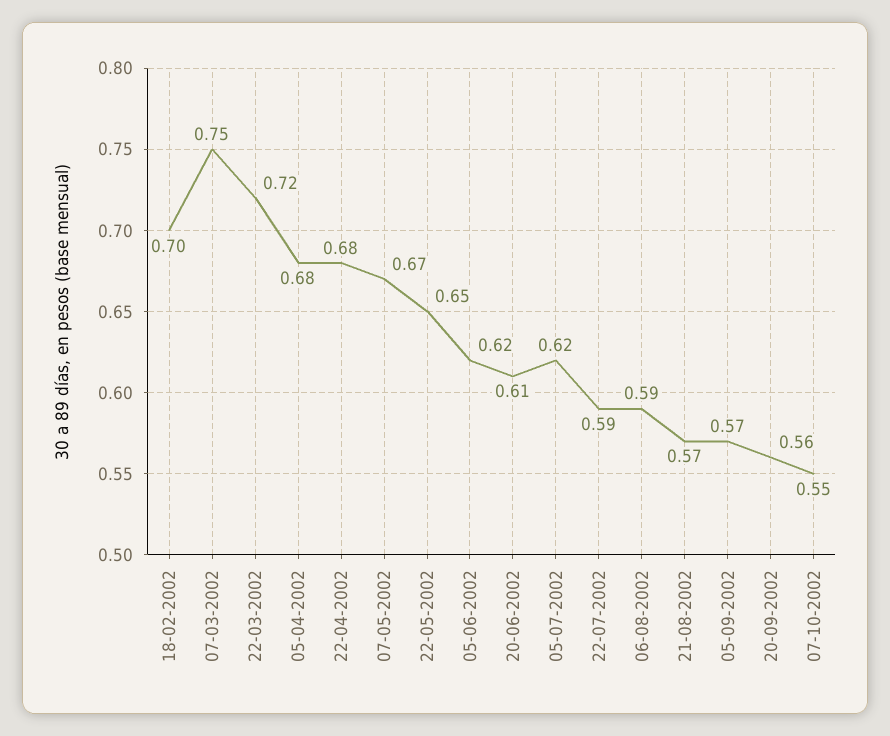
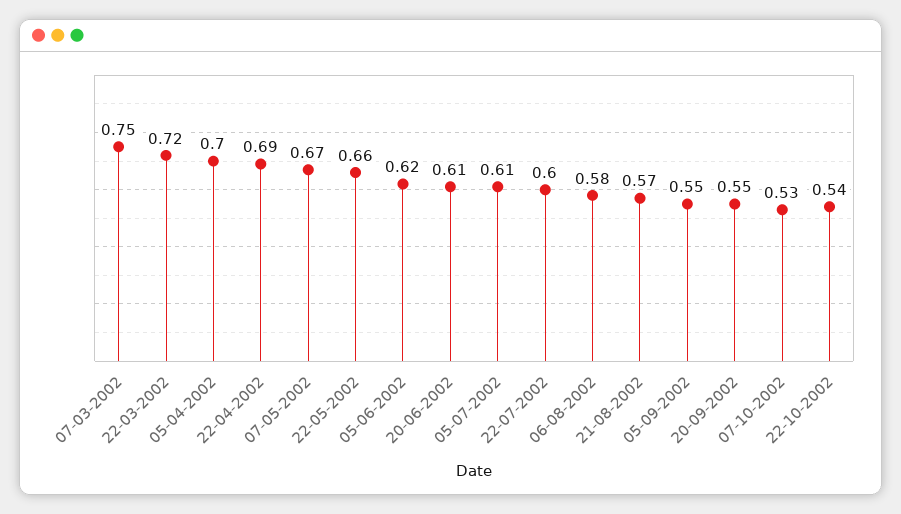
18-02-2002: 0.7 -> none
05-04-2002: 0.68 -> 0.7
22-04-2002: 0.68 -> 0.69
22-05-2002: 0.65 -> 0.66
05-07-2002: 0.62 -> 0.61
22-07-2002: 0.59 -> 0.6
06-08-2002: 0.59 -> 0.58
05-09-2002: 0.57 -> 0.55
20-09-2002: 0.56 -> 0.55
07-10-2002: 0.55 -> 0.53
22-10-2002: none -> 0.54

